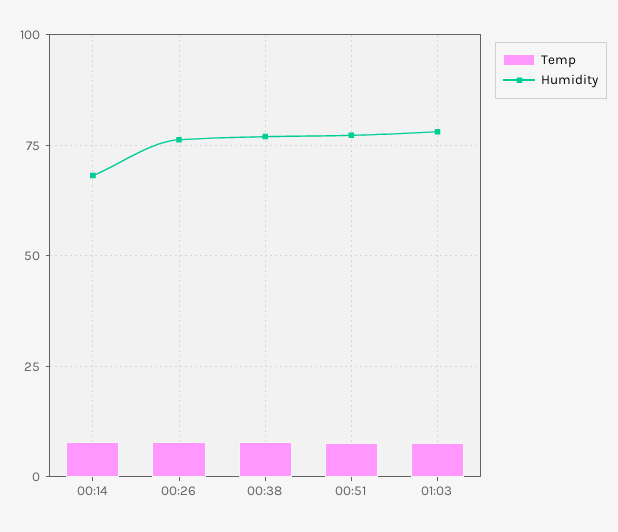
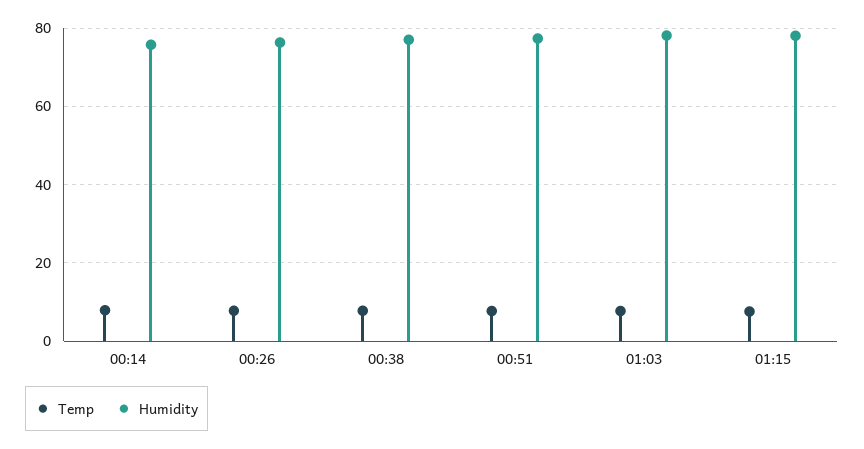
Humidity, 00:14: 67.5 -> 76
Temp, 01:15: none -> 8
Humidity, 01:15: none -> 78

